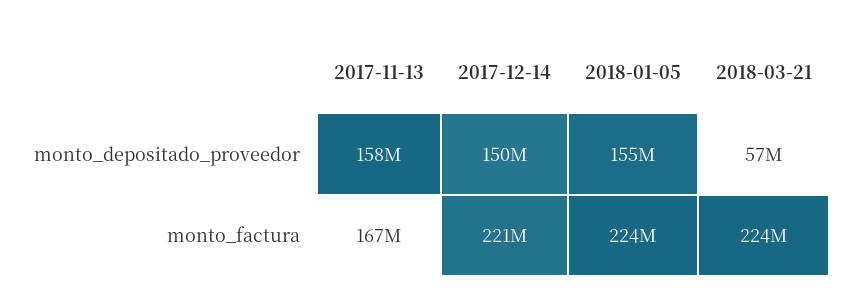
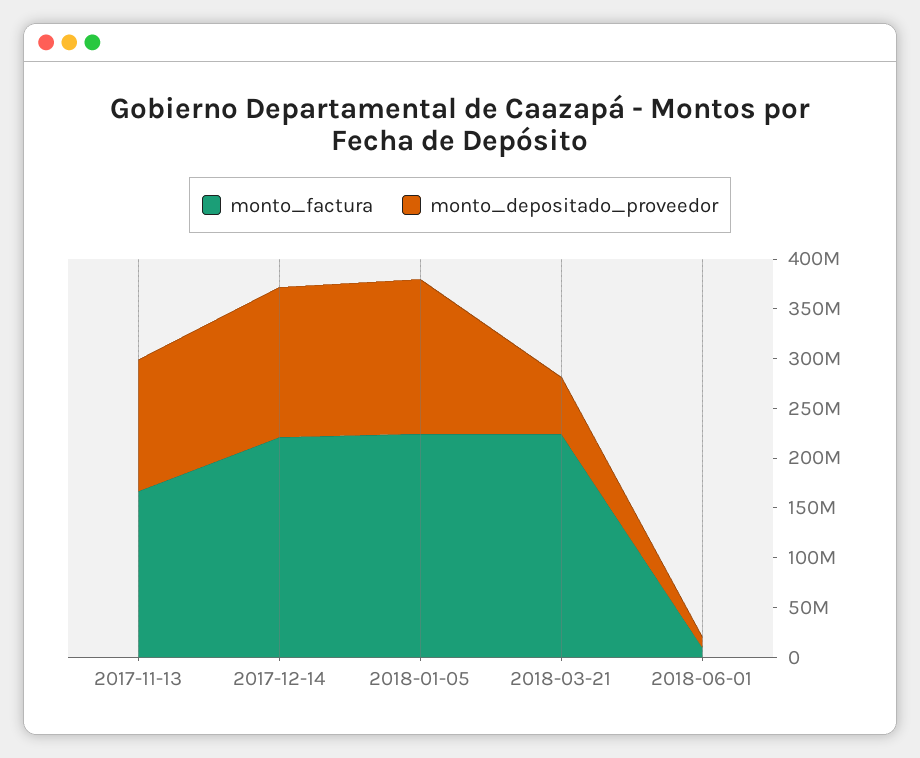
monto_depositado_proveedor, 2017-11-13: 158000000 -> 130000000
monto_factura, 2018-06-01: none -> 10000000
monto_depositado_proveedor, 2018-06-01: none -> 10000000

